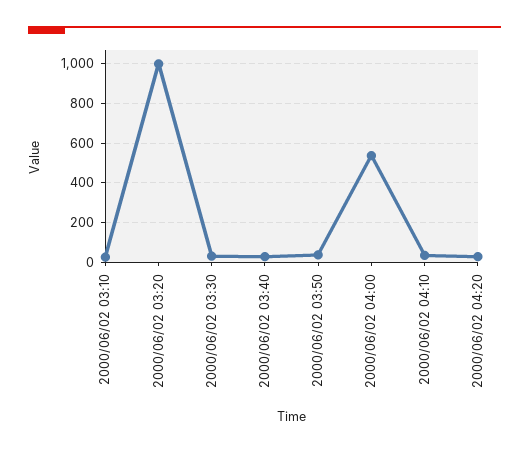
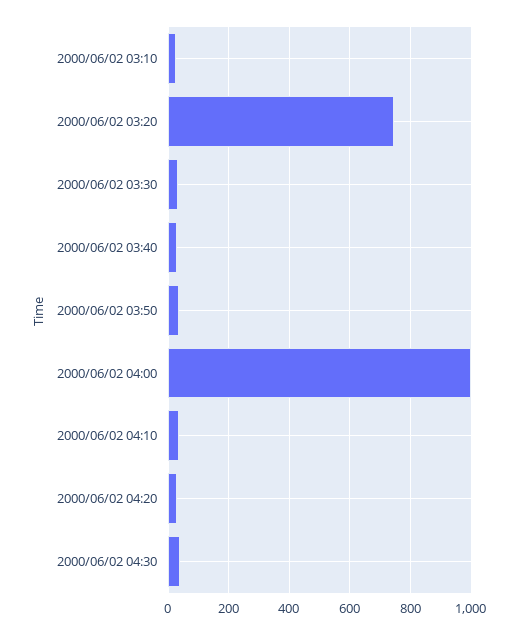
2000/06/02 03:20: 1000 -> 740
2000/06/02 04:00: 550 -> 1000
2000/06/02 04:30: none -> 40

